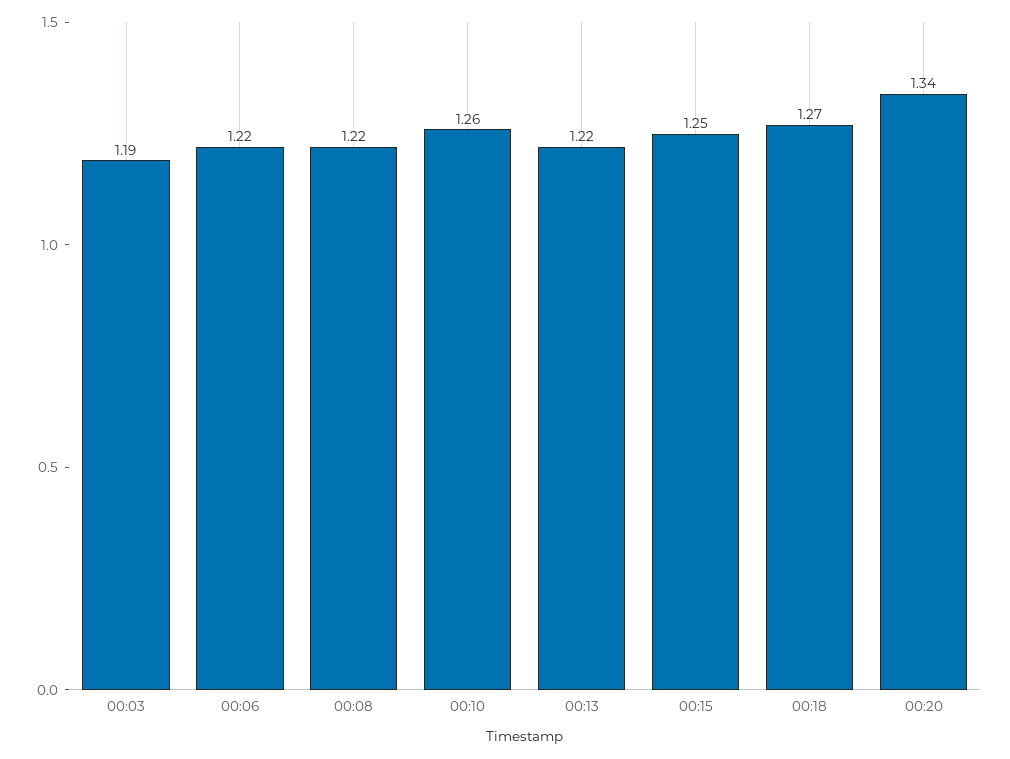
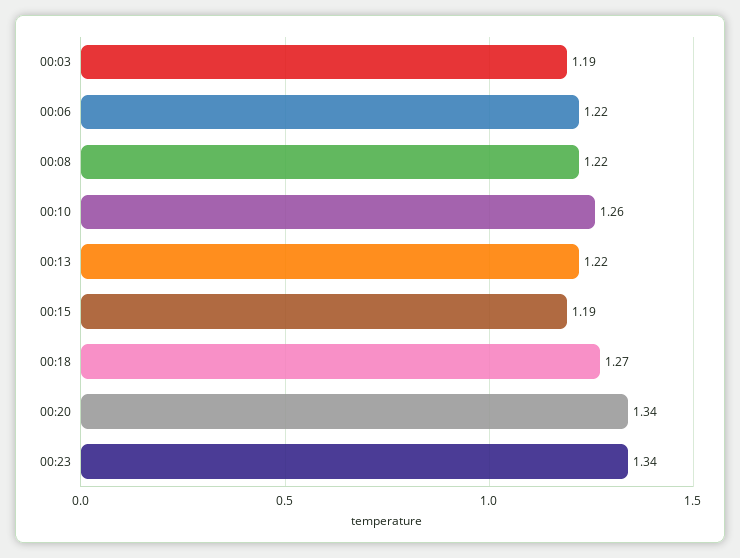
00:15: 1.25 -> 1.19
00:23: none -> 1.34

